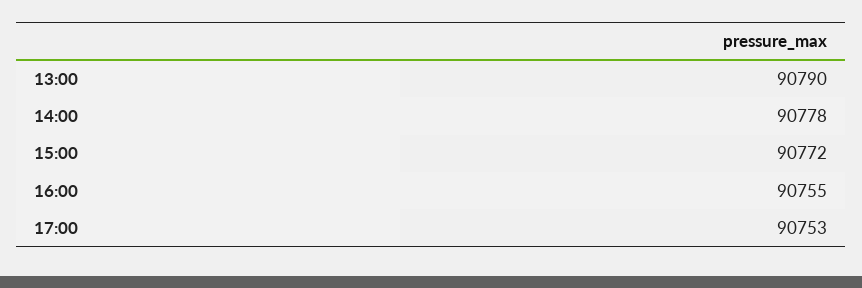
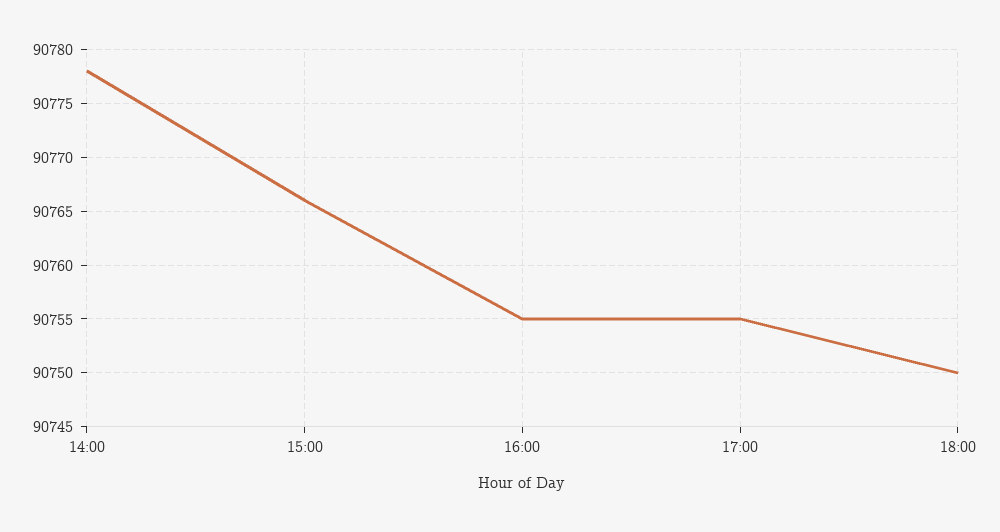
13:00: 90790 -> none
15:00: 90772 -> 90766
17:00: 90753 -> 90755
18:00: none -> 90750

